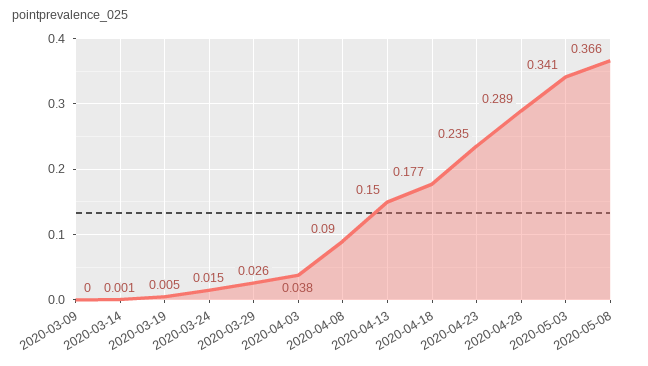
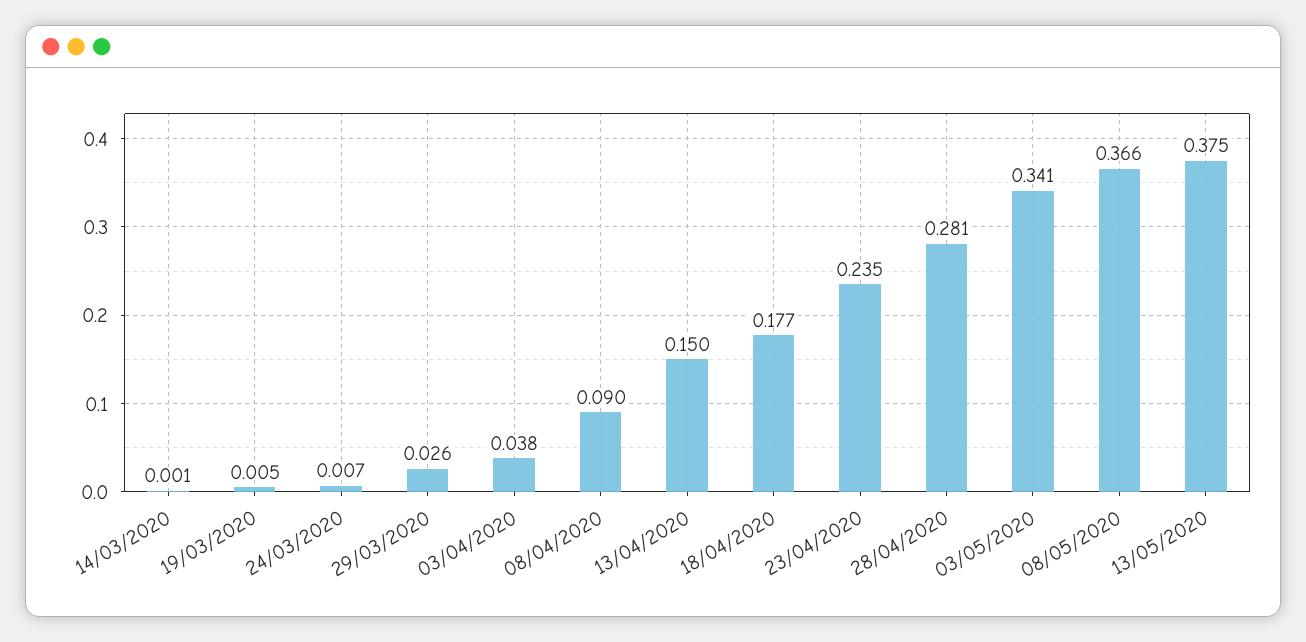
2020-03-09: 0 -> none
2020-03-24: 0.015 -> 0.007
2020-04-28: 0.289 -> 0.281
13/05/2020: none -> 0.375

